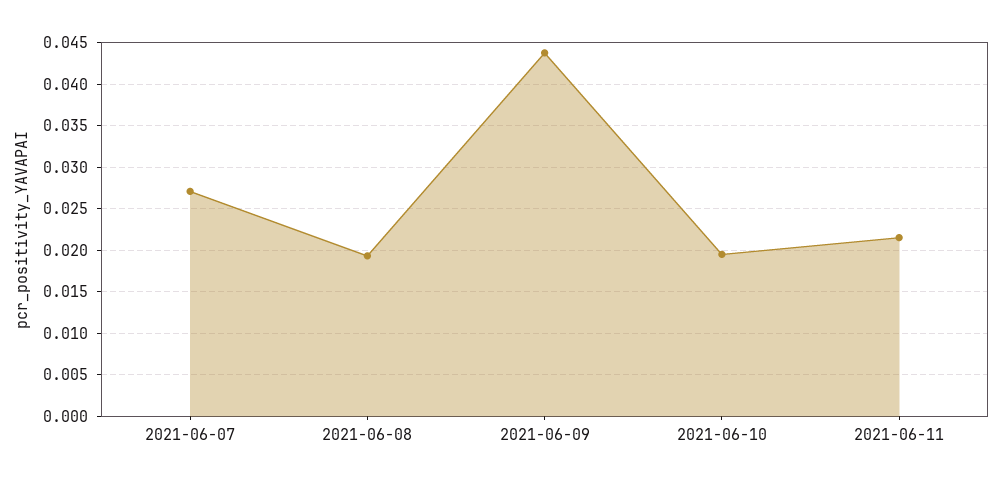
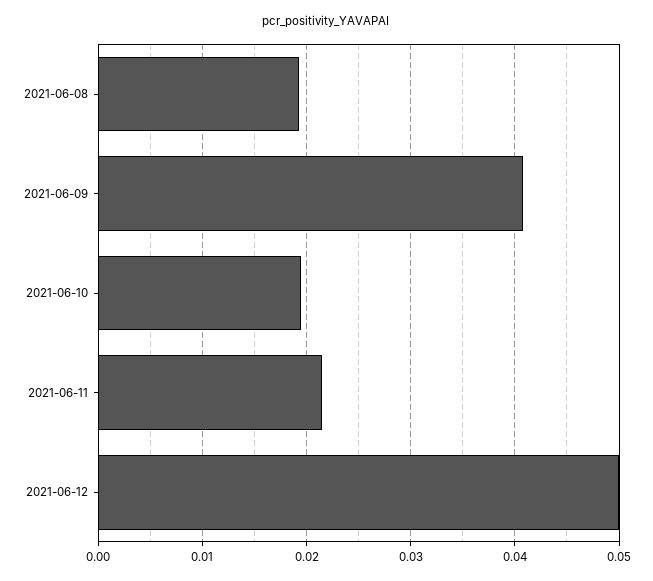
2021-06-07: 0.027 -> none
2021-06-09: 0.044 -> 0.041
2021-06-12: none -> 0.05

